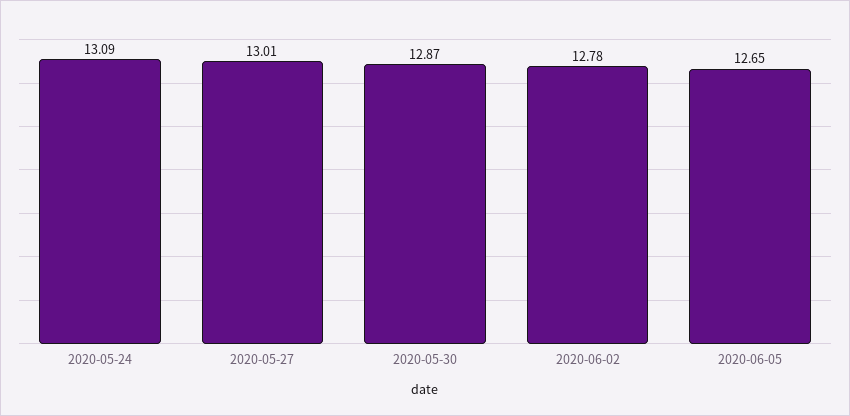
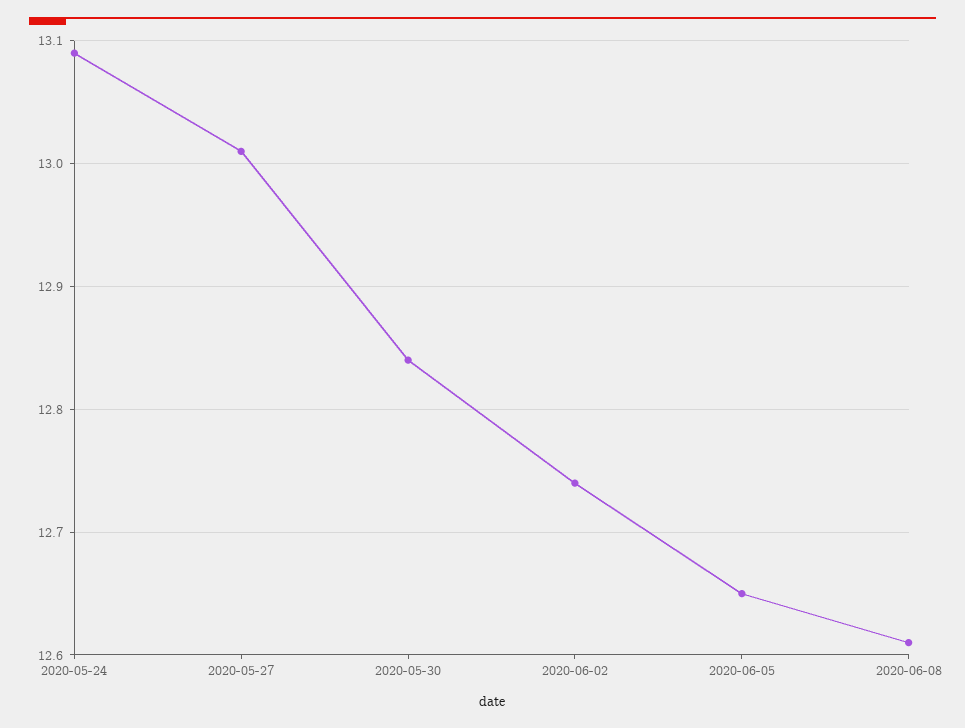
2020-05-30: 12.87 -> 12.84
2020-06-02: 12.78 -> 12.74
2020-06-08: none -> 12.61

